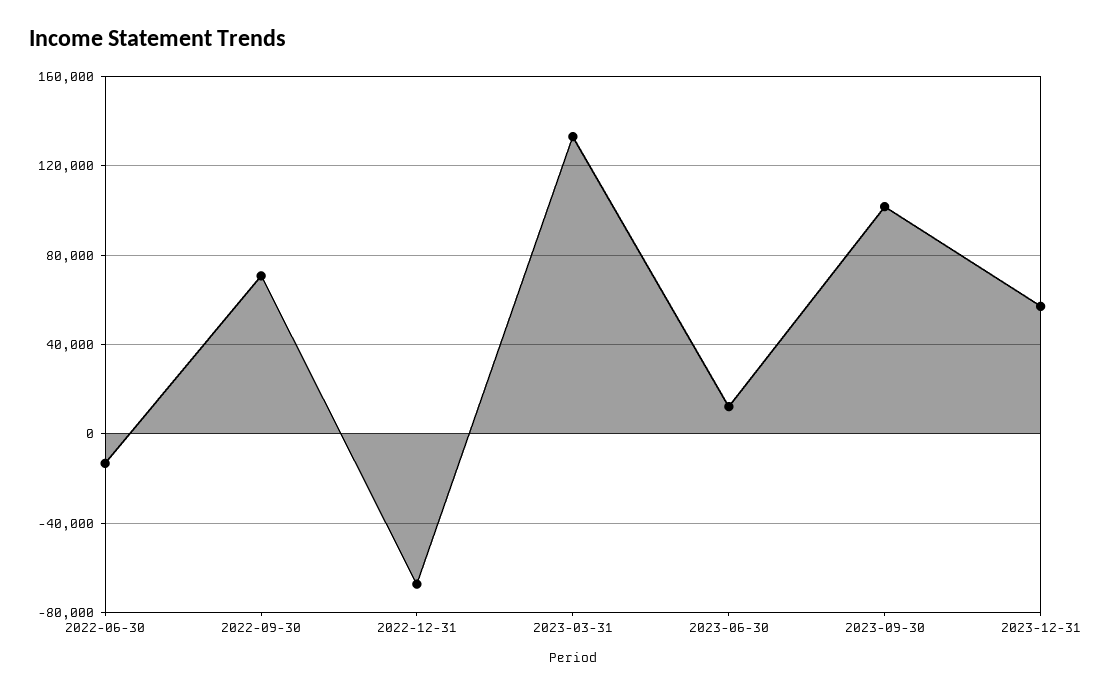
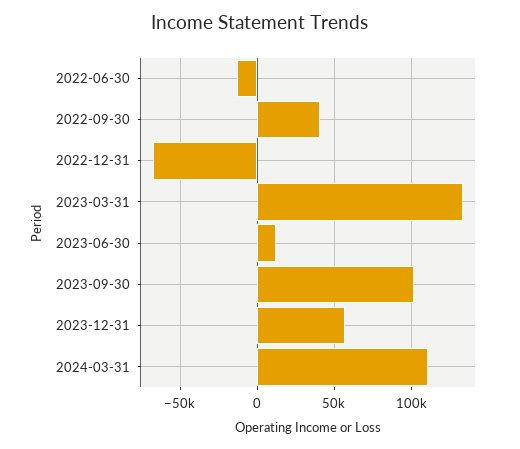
2022-09-30: 70000 -> 40000
2024-03-31: none -> 110000

